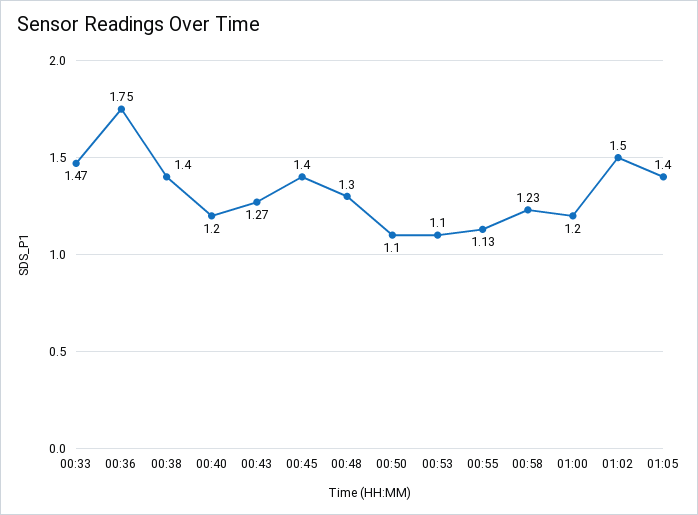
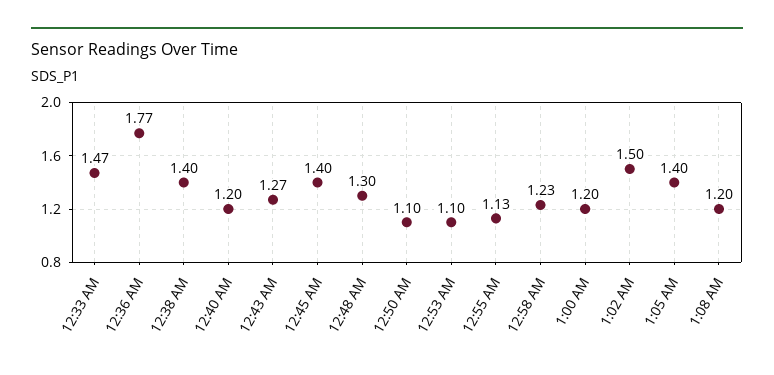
00:36: 1.75 -> 1.77
1:08 AM: none -> 1.2

